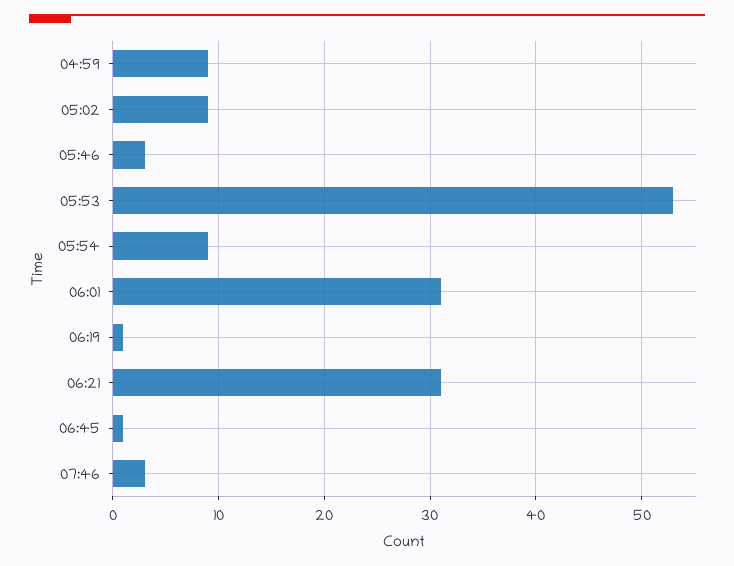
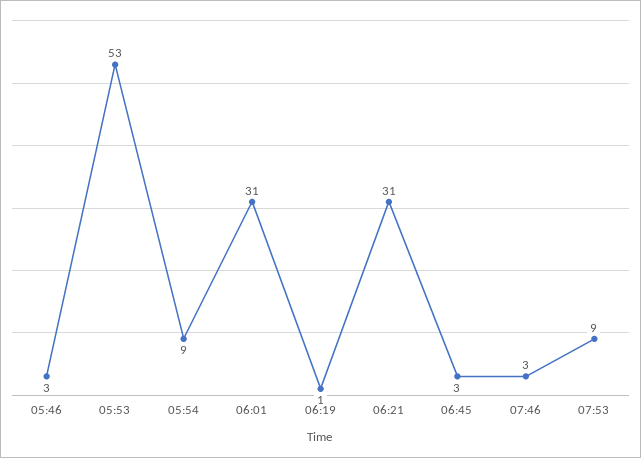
04:59: 9 -> none
05:02: 9 -> none
06:45: 1 -> 3
07:53: none -> 9

